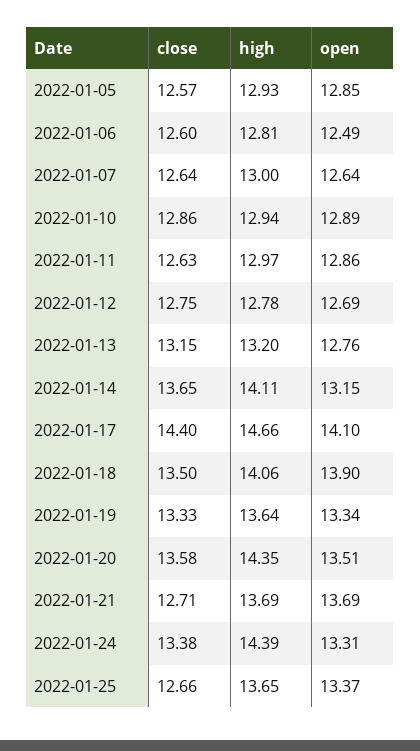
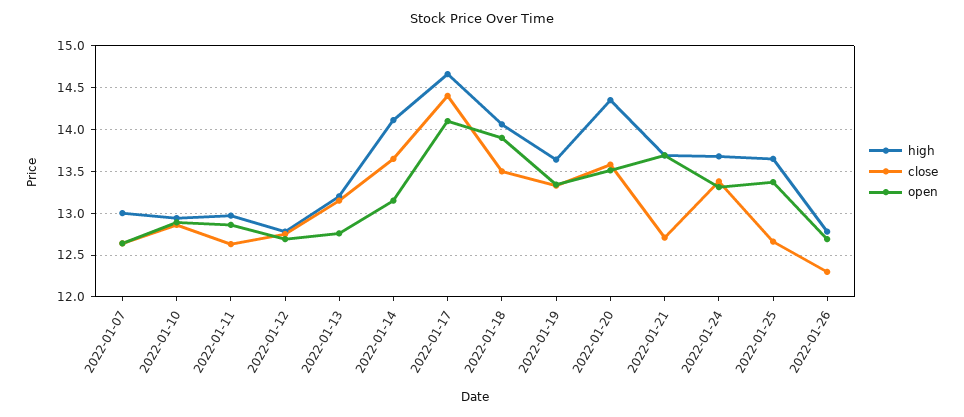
close, 2022-01-05: 12.57 -> none
high, 2022-01-05: 12.93 -> none
open, 2022-01-05: 12.85 -> none
close, 2022-01-06: 12.6 -> none
high, 2022-01-06: 12.81 -> none
open, 2022-01-06: 12.49 -> none
high, 2022-01-24: 14.39 -> 13.7
high, 2022-01-26: none -> 12.8
close, 2022-01-26: none -> 12.3
open, 2022-01-26: none -> 12.7

